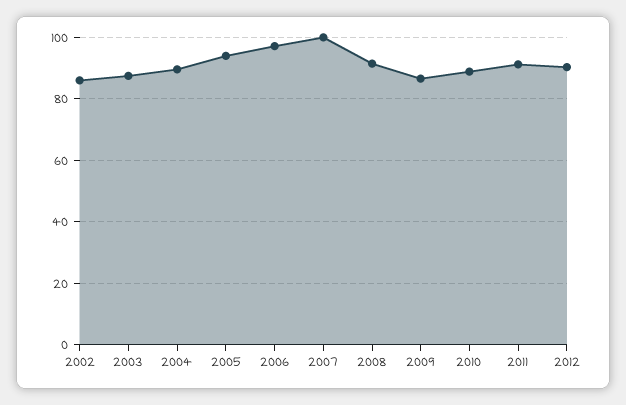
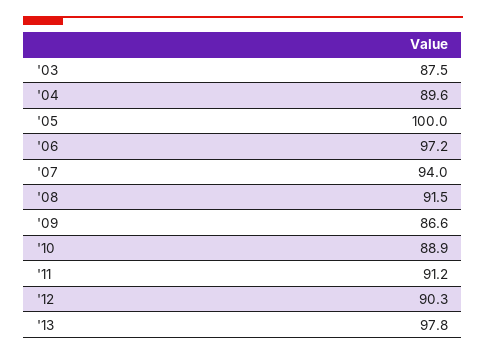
2002: 86 -> none
2005: 94 -> 100
2007: 100 -> 94
'13: none -> 97.8

